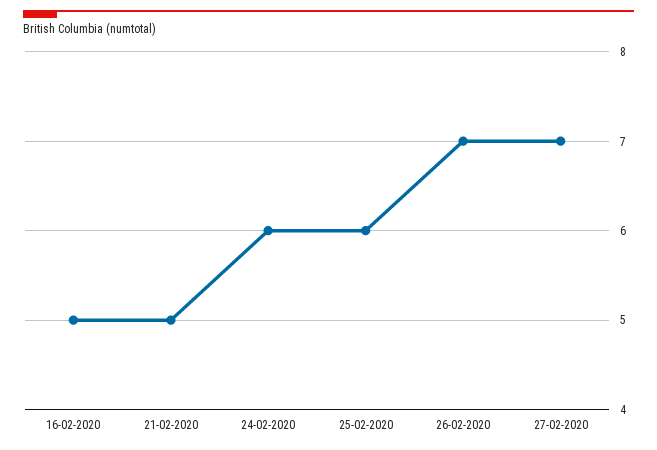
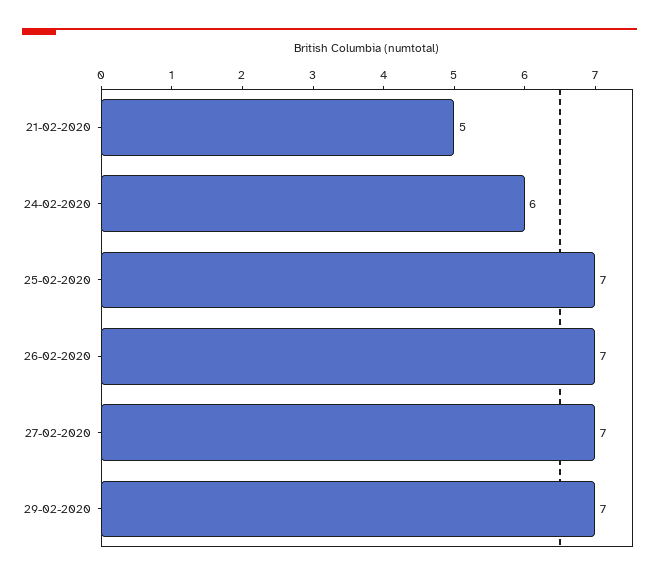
16-02-2020: 5 -> none
25-02-2020: 6 -> 7
29-02-2020: none -> 7

